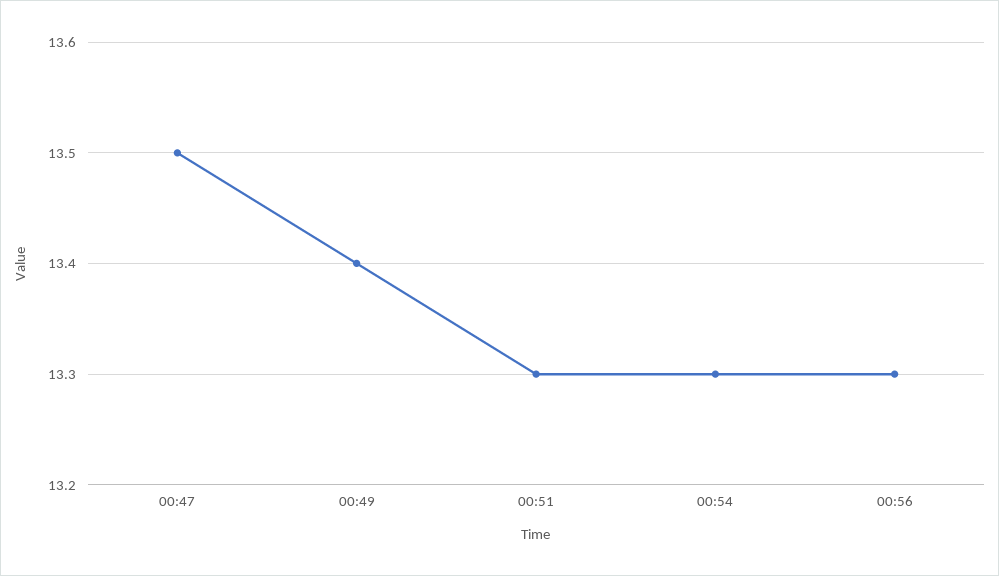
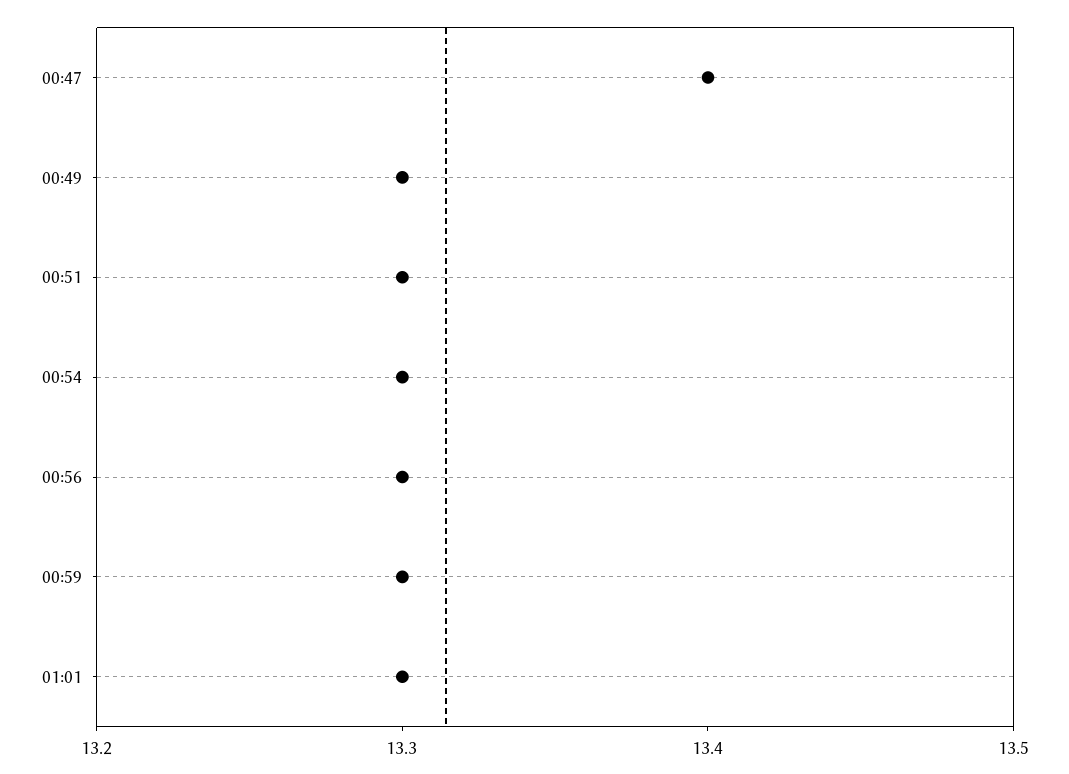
00:47: 13.5 -> 13.4
00:49: 13.4 -> 13.3
00:59: none -> 13.3
01:01: none -> 13.3

